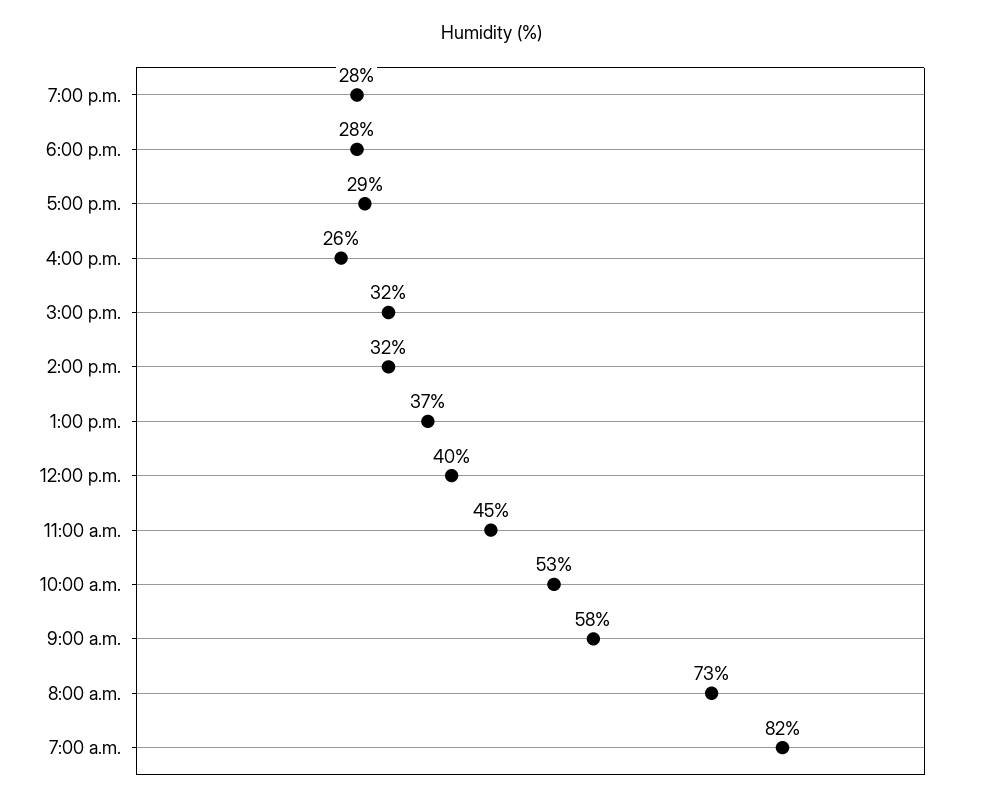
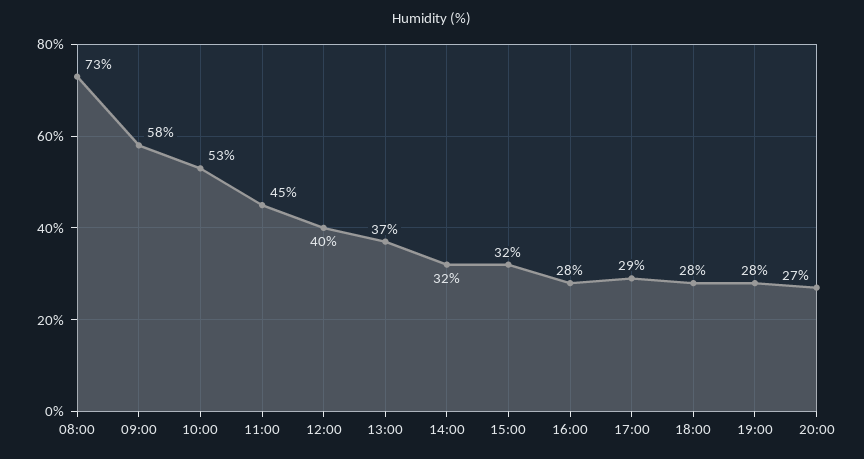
4:00 p.m.: 26 -> 28
7:00 a.m.: 82 -> none
20:00: none -> 27

